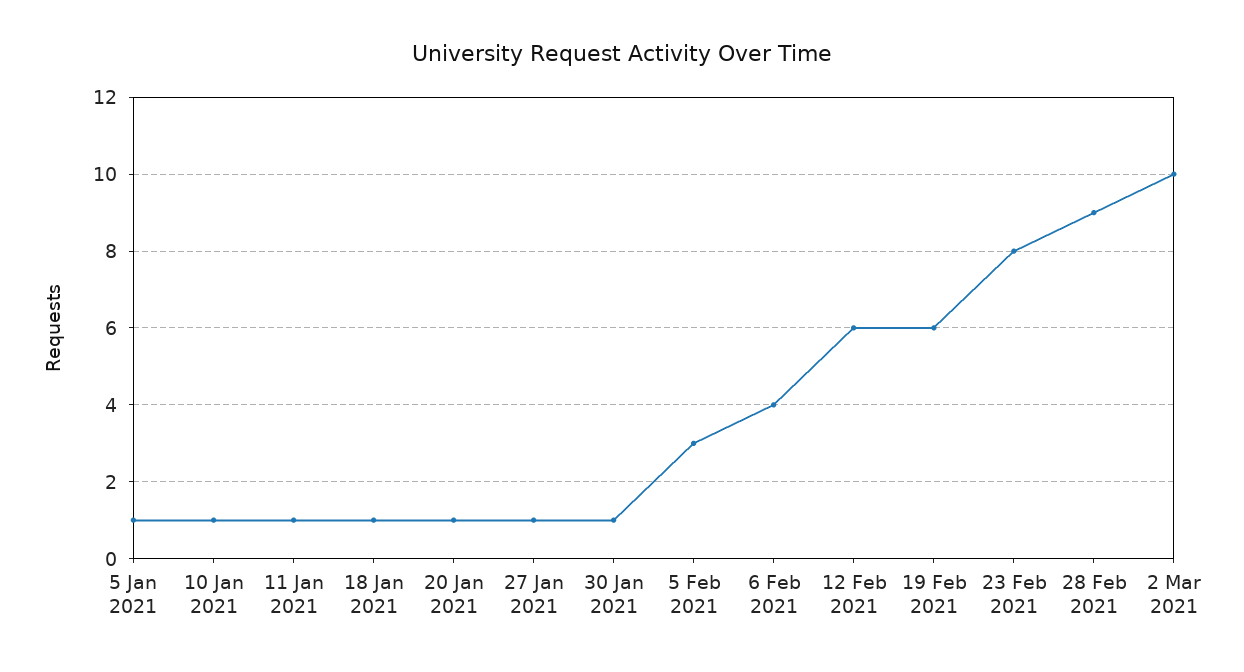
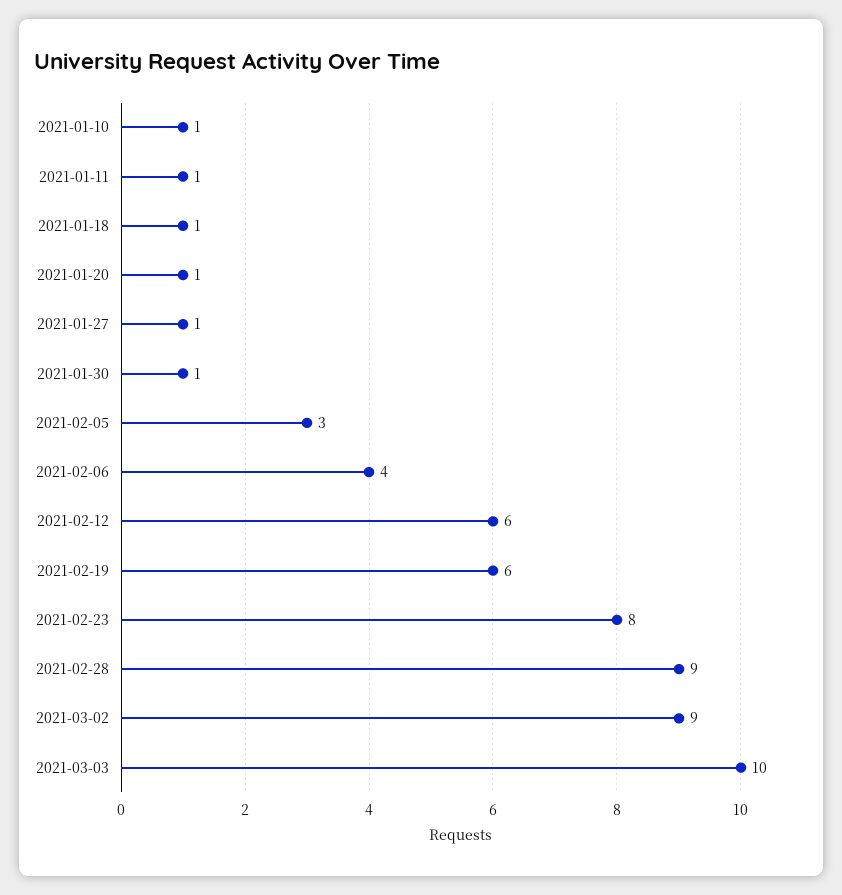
5 Jan 2021: 1 -> none
2 Mar 2021: 10 -> 9
2021-03-03: none -> 10

